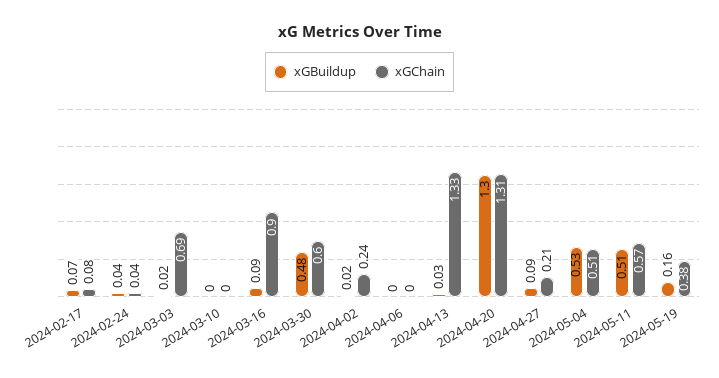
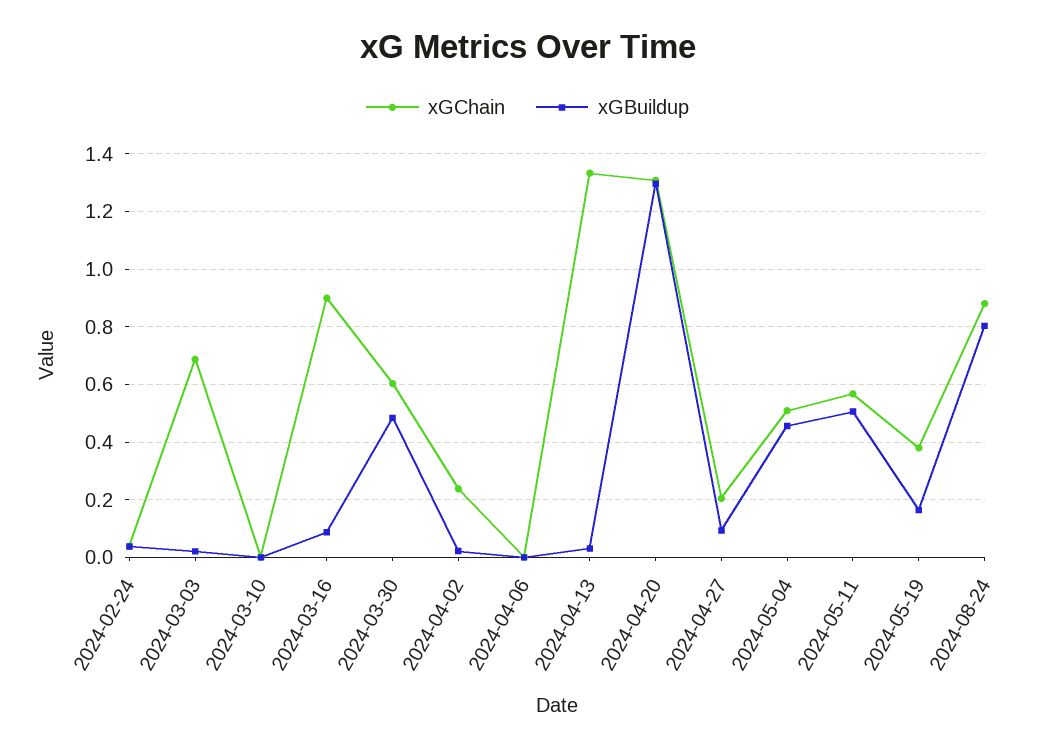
xGBuildup, 2024-02-17: 0.07 -> none
xGChain, 2024-02-17: 0.08 -> none
xGBuildup, 2024-05-04: 0.53 -> 0.45
xGChain, 2024-08-24: none -> 0.875
xGBuildup, 2024-08-24: none -> 0.8

